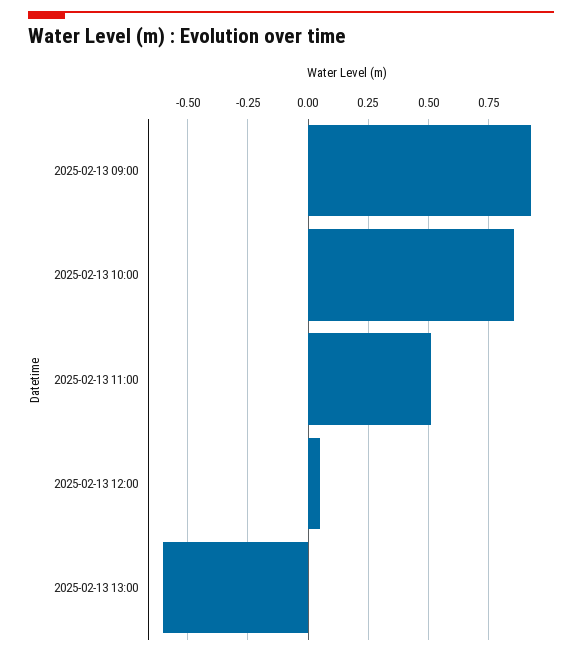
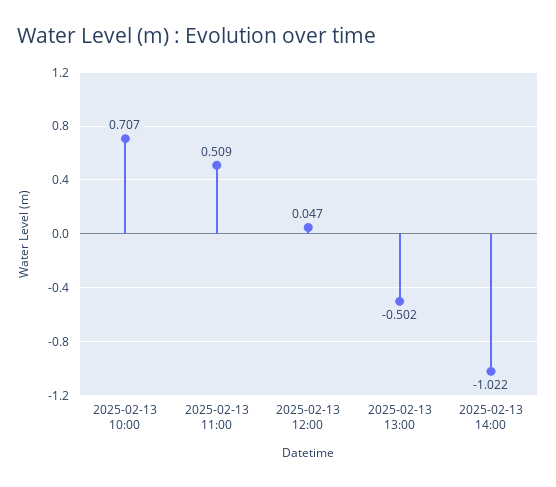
2025-02-13 09:00: 0.925 -> none
2025-02-13 10:00: 0.85 -> 0.707
2025-02-13 13:00: -0.6 -> -0.502
2025-02-13 14:00: none -> -1.022

